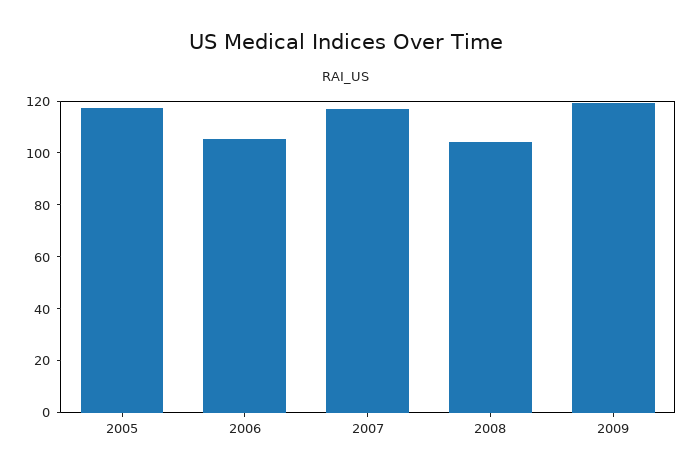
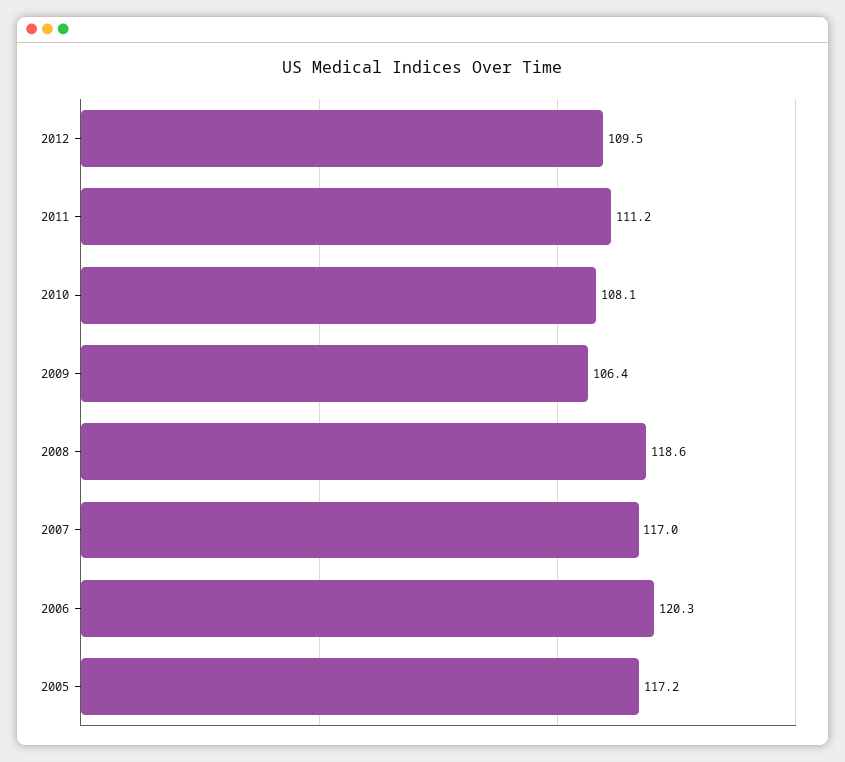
2006: 105 -> 120.3
2008: 105 -> 118.6
2009: 120 -> 106.4
2012: none -> 109.5
2011: none -> 111.2
2010: none -> 108.1

